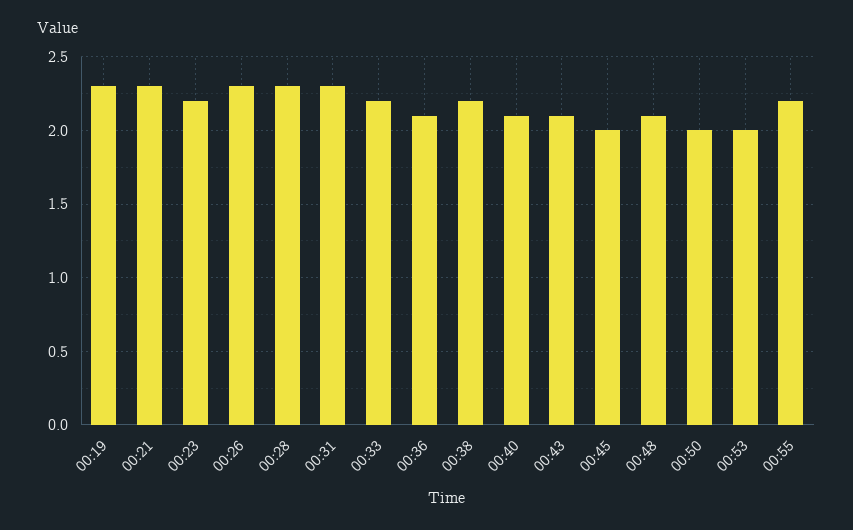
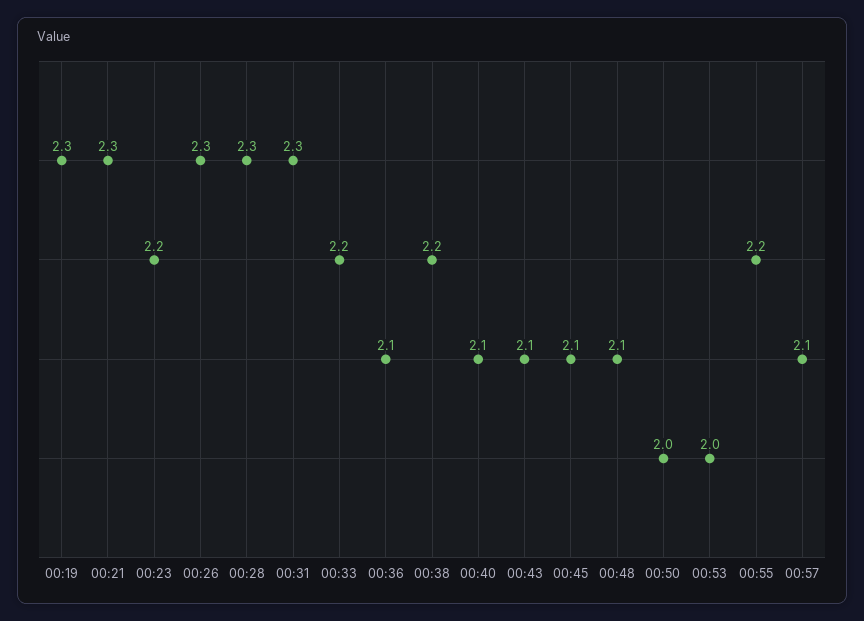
00:45: 2 -> 2.1
00:57: none -> 2.1

